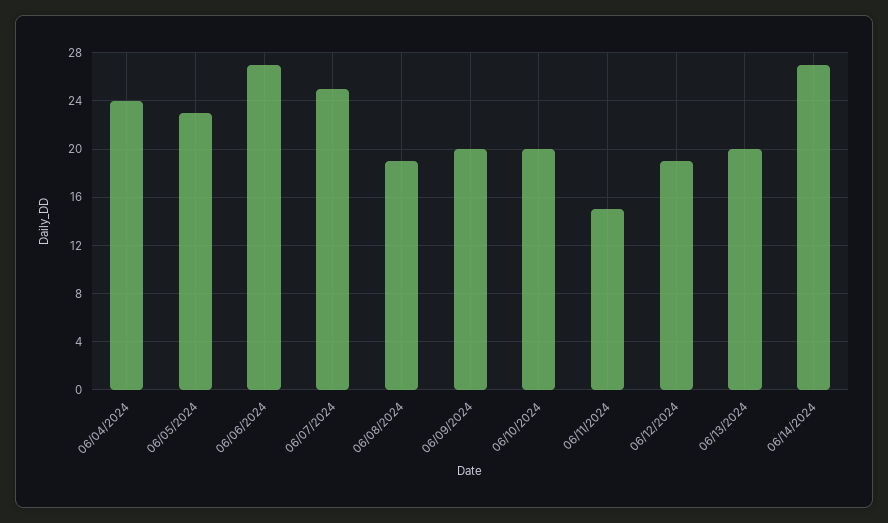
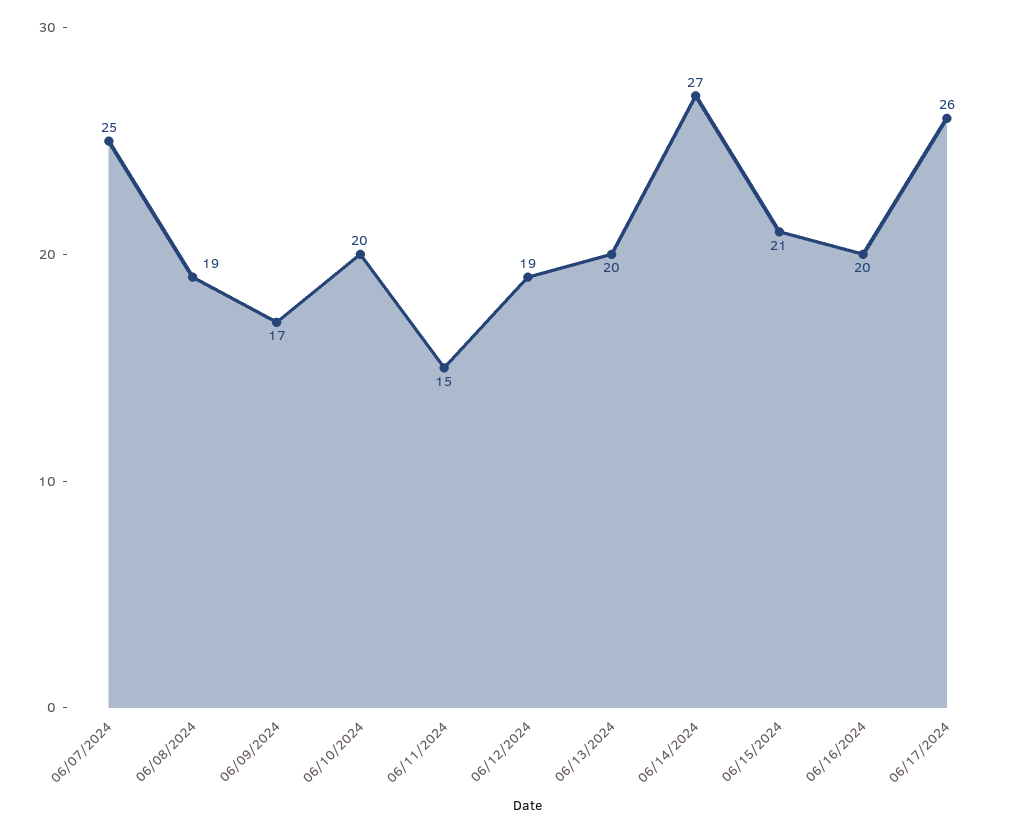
06/04/2024: 24 -> none
06/05/2024: 23 -> none
06/06/2024: 27 -> none
06/09/2024: 20 -> 17
06/15/2024: none -> 21
06/16/2024: none -> 20
06/17/2024: none -> 26

